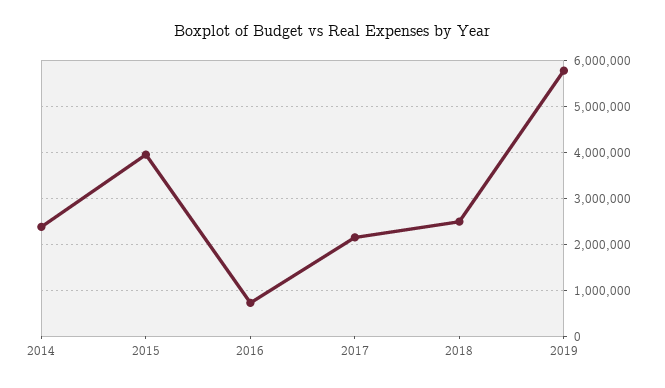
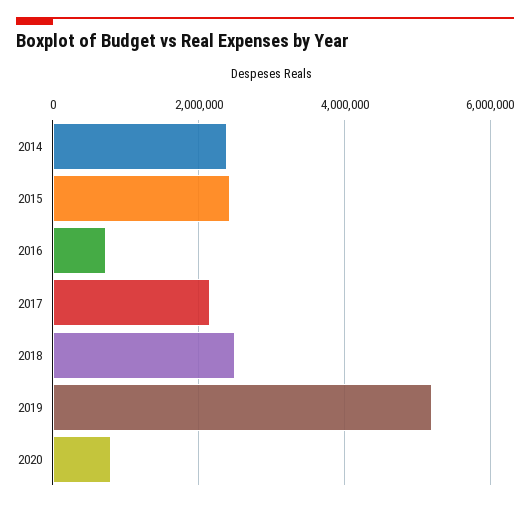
2015: 4000000 -> 2400000
2019: 5800000 -> 5200000
2020: none -> 800000

